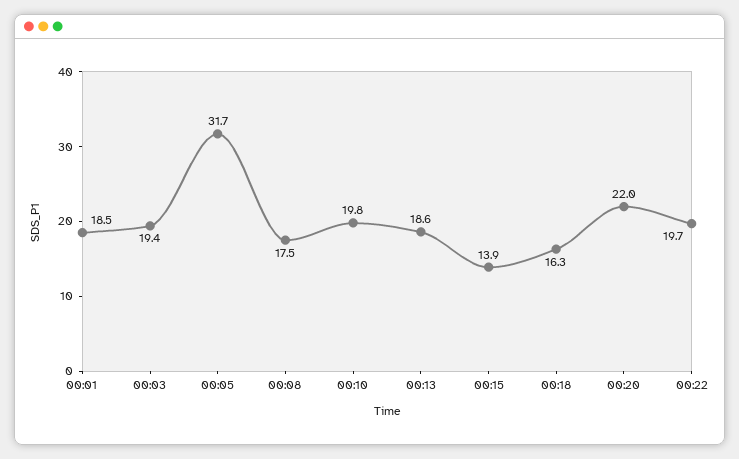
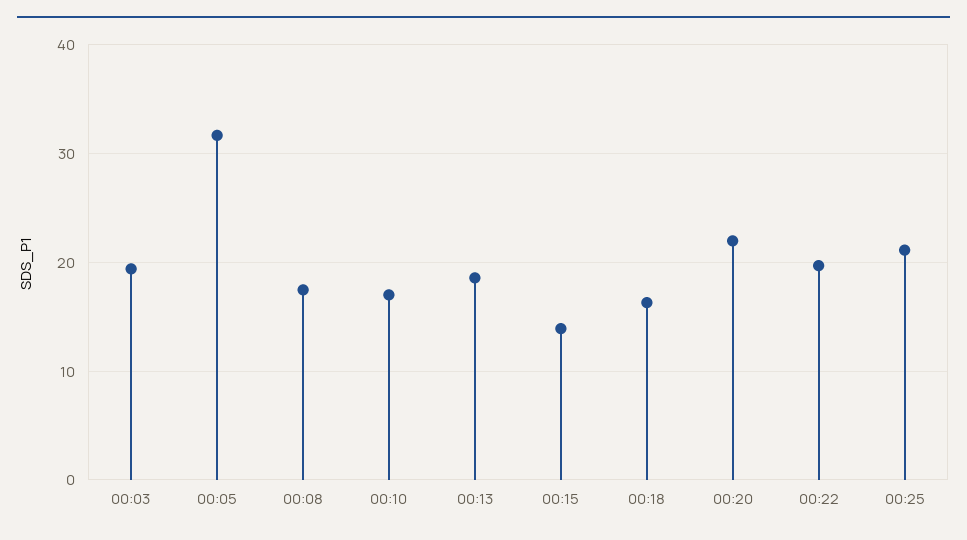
00:01: 18.5 -> none
00:10: 19.8 -> 17
00:25: none -> 21

